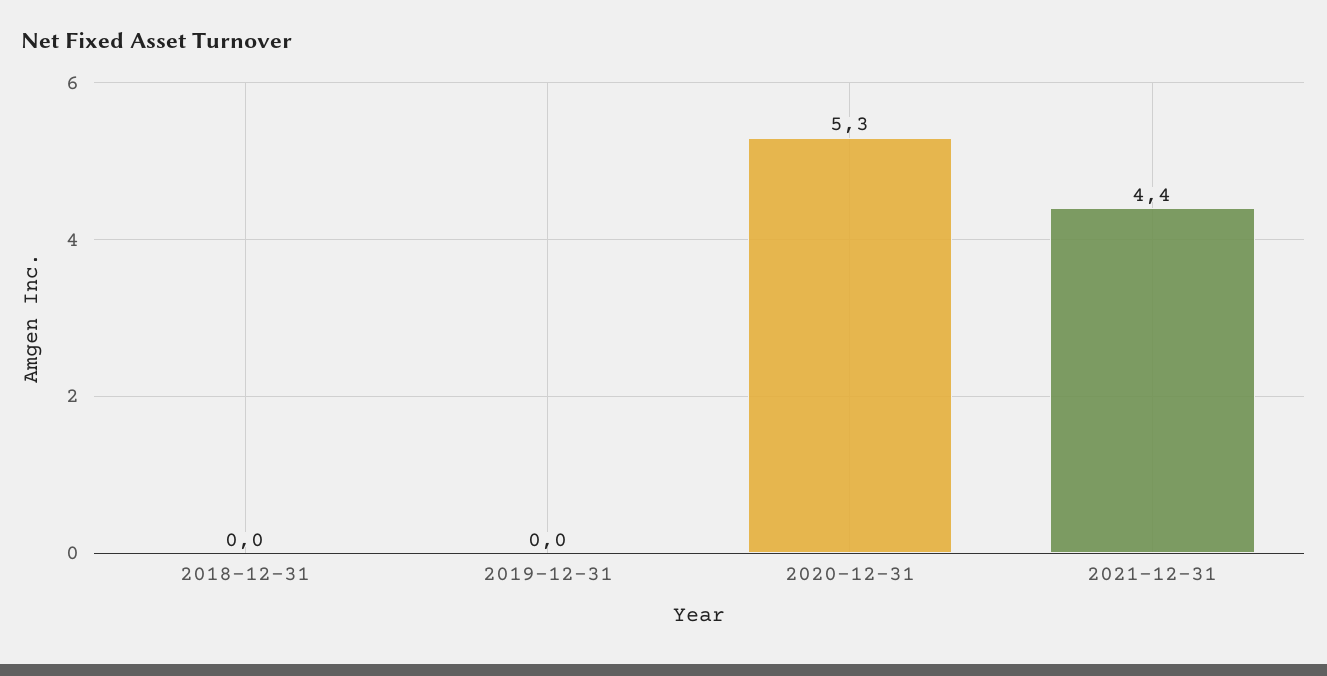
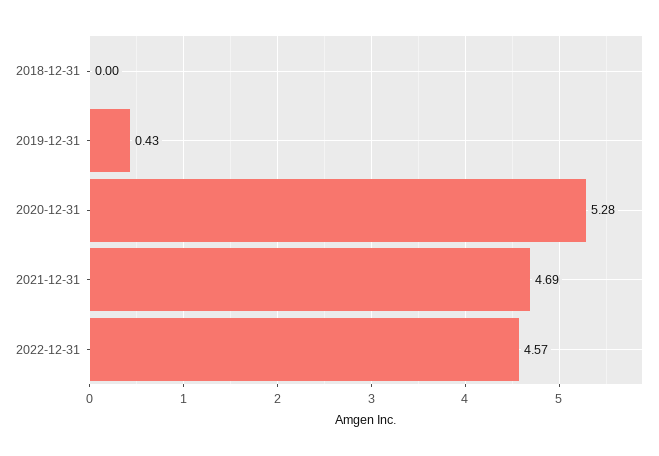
2019-12-31: 0 -> 0.43
2021-12-31: 4.4 -> 4.69
2022-12-31: none -> 4.57

